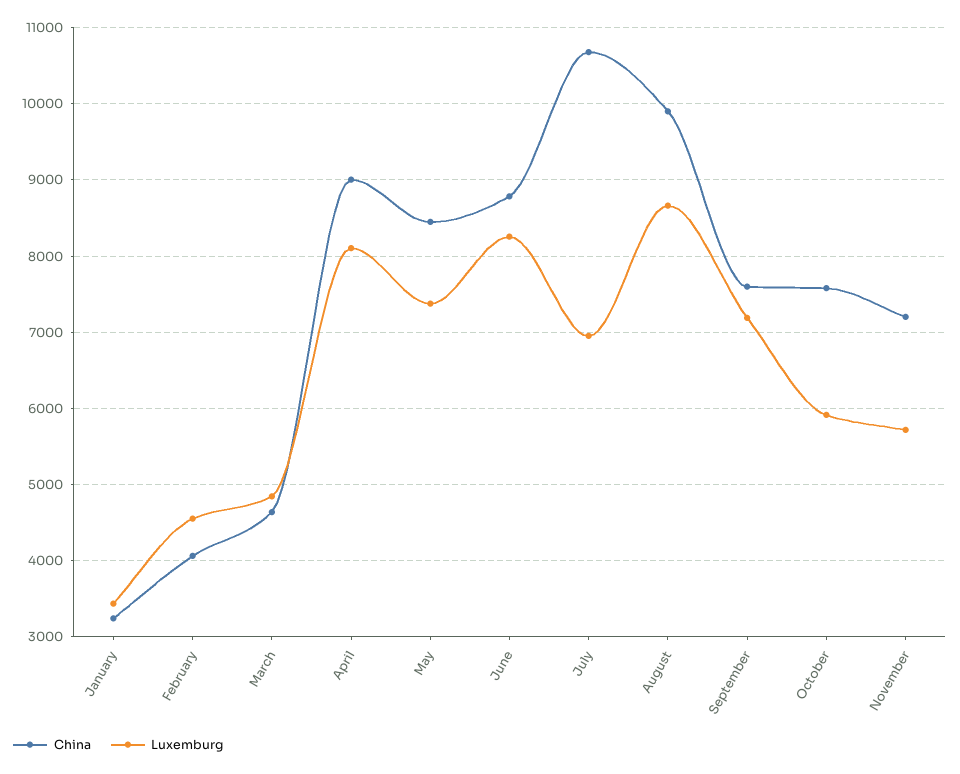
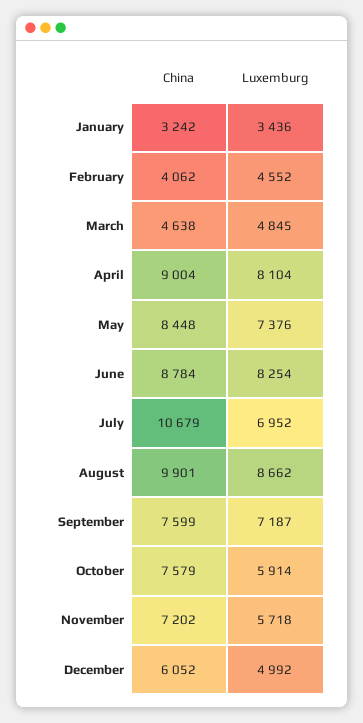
China, December: none -> 6052
Luxemburg, December: none -> 4992

